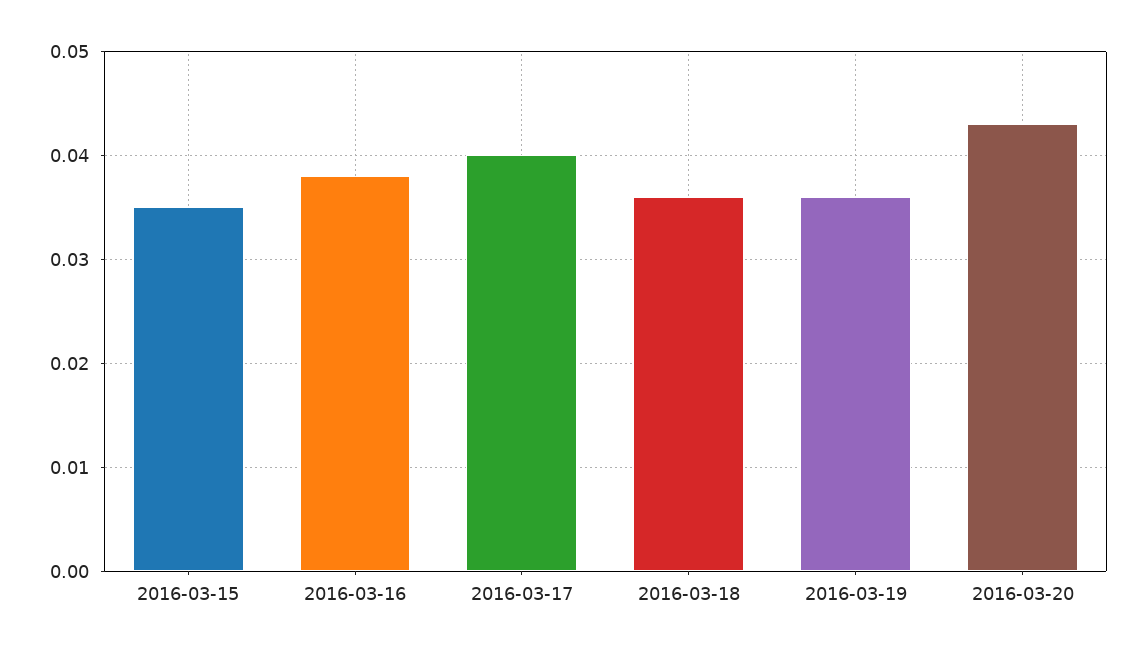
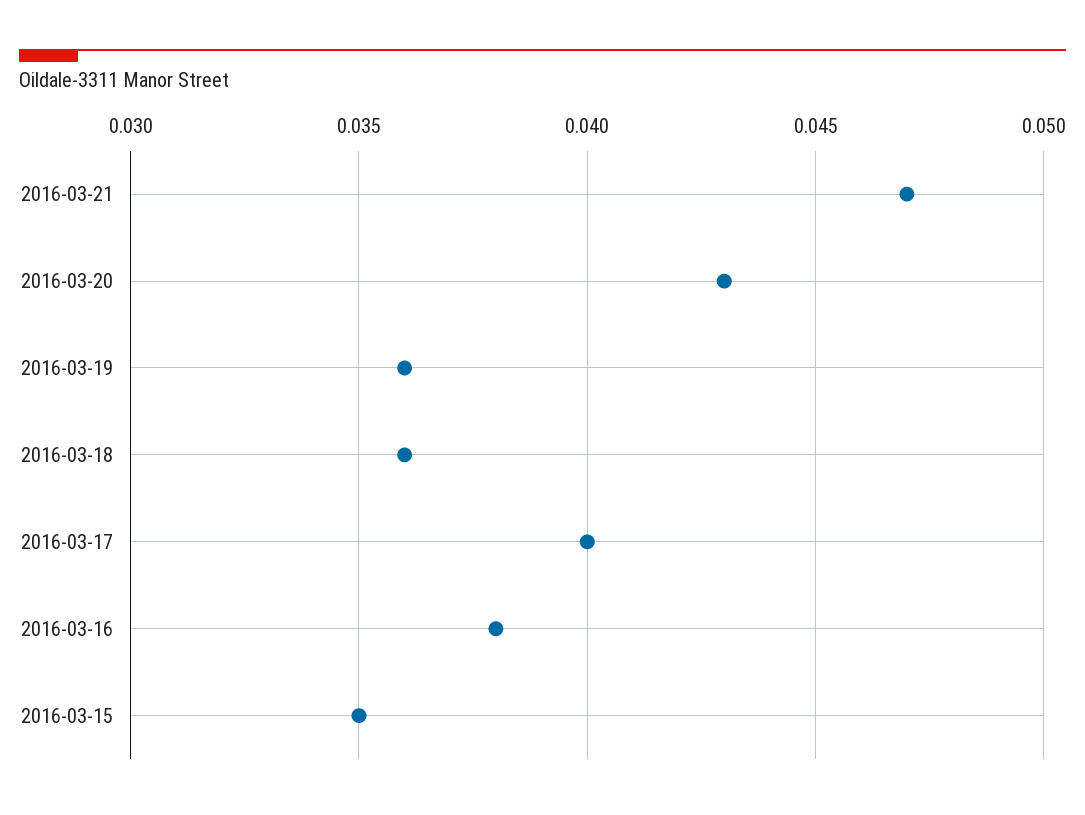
2016-03-21: none -> 0.047

